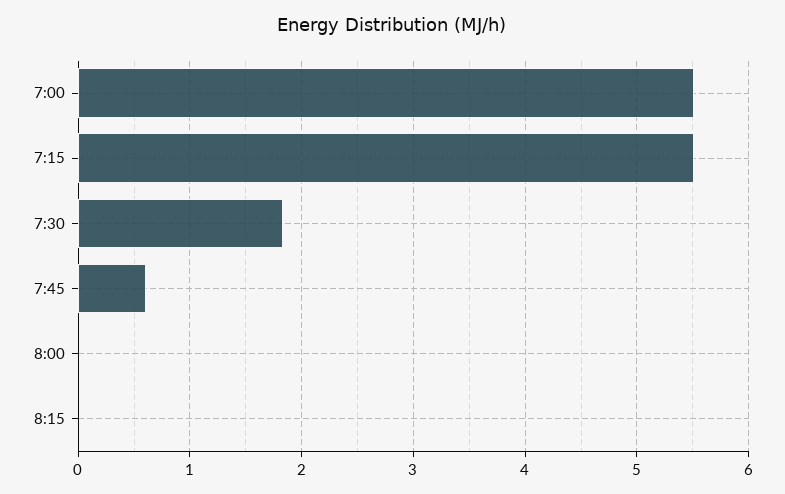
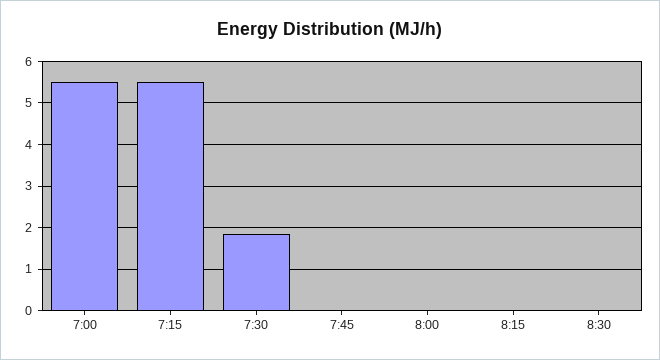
7:45: 0.6 -> 0
8:30: none -> 0

